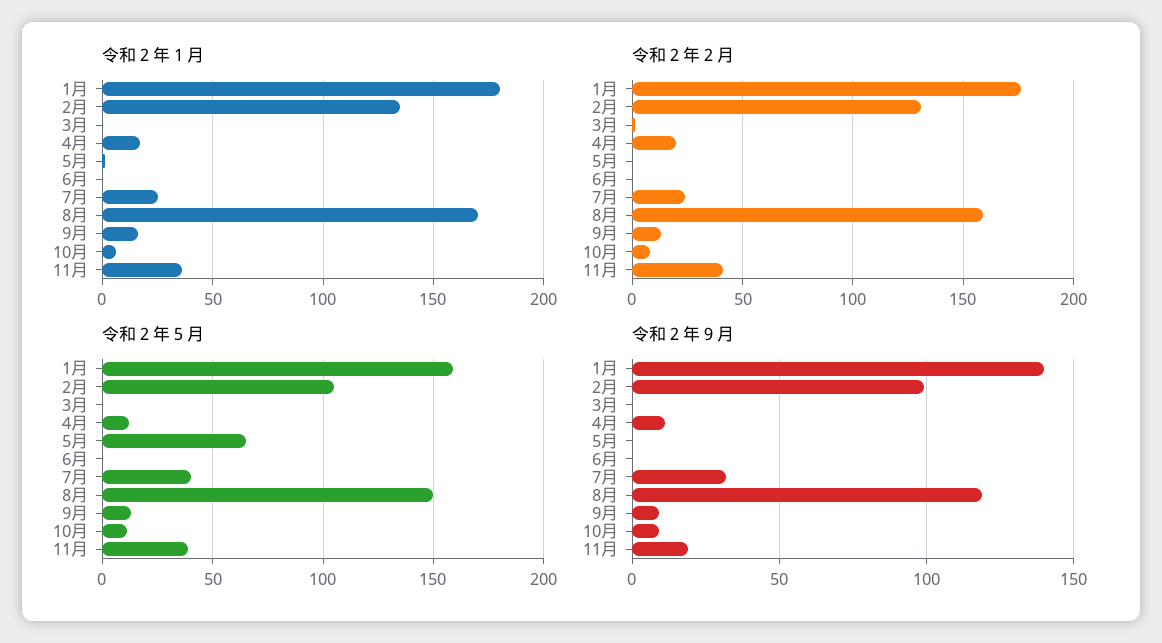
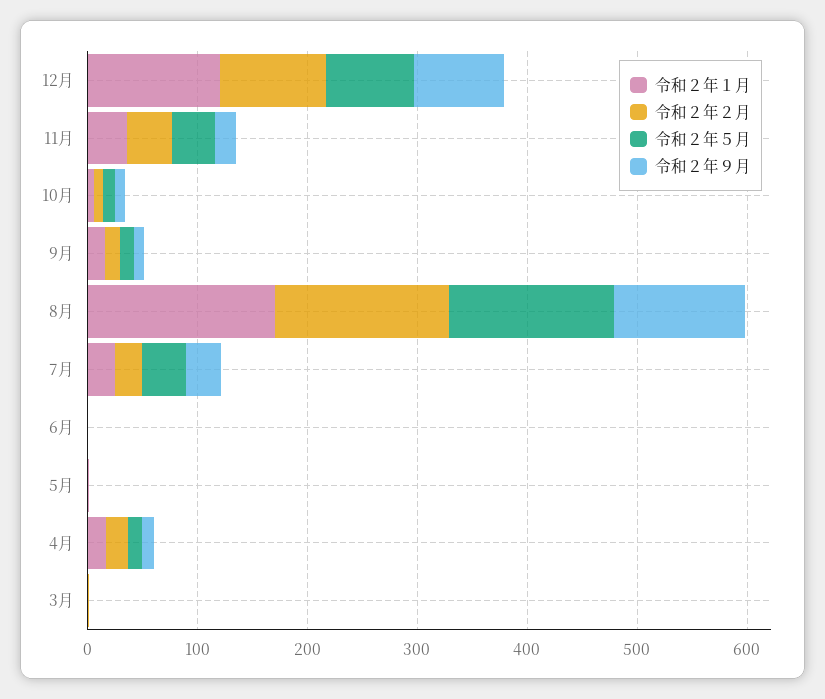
令和２年１月, 1月: 180 -> none
令和２年１月, 2月: 135 -> none
令和２年２月, 1月: 175 -> none
令和２年２月, 2月: 130 -> none
令和２年５月, 1月: 160 -> none
令和２年５月, 2月: 105 -> none
令和２年５月, 5月: 65 -> 0
令和２年９月, 1月: 140 -> none
令和２年９月, 2月: 100 -> none
令和２年１月, 12月: none -> 120
令和２年２月, 12月: none -> 100
令和２年５月, 12月: none -> 80
令和２年９月, 12月: none -> 80

